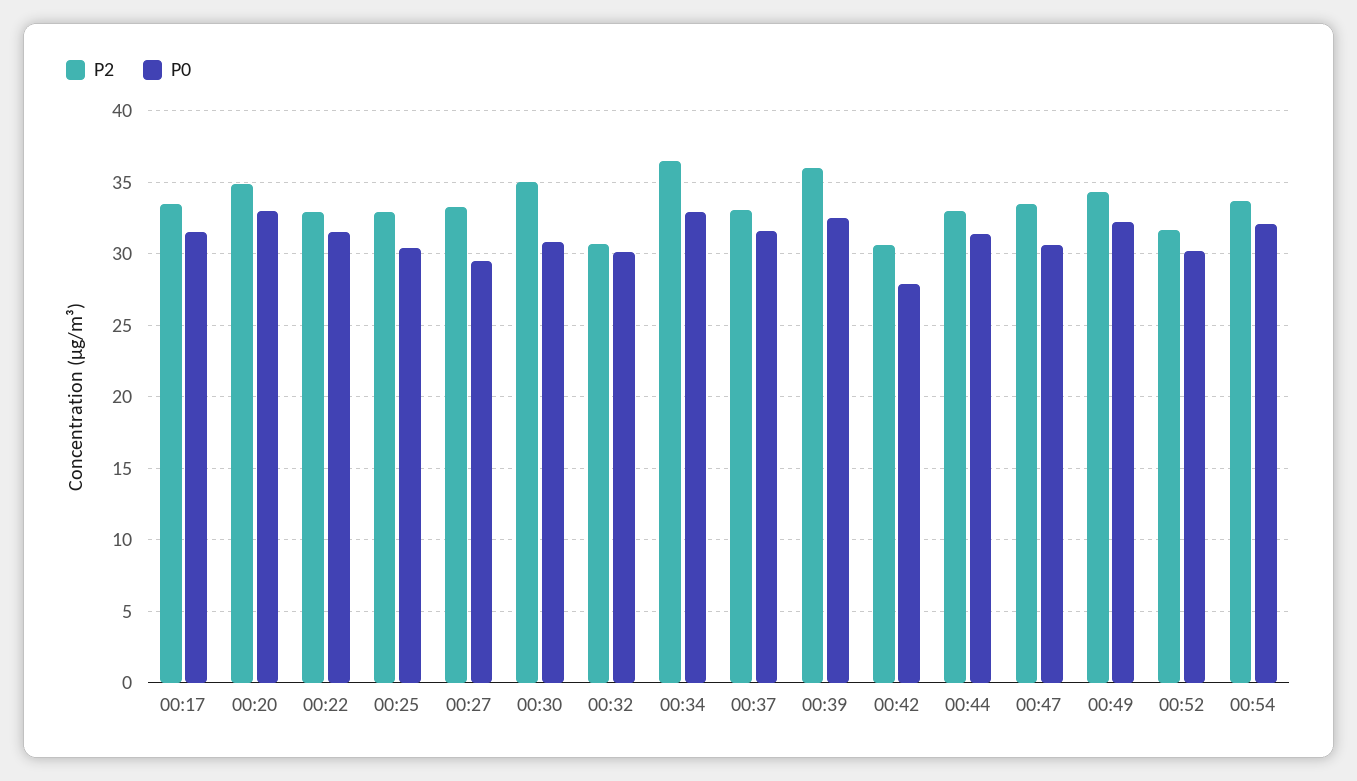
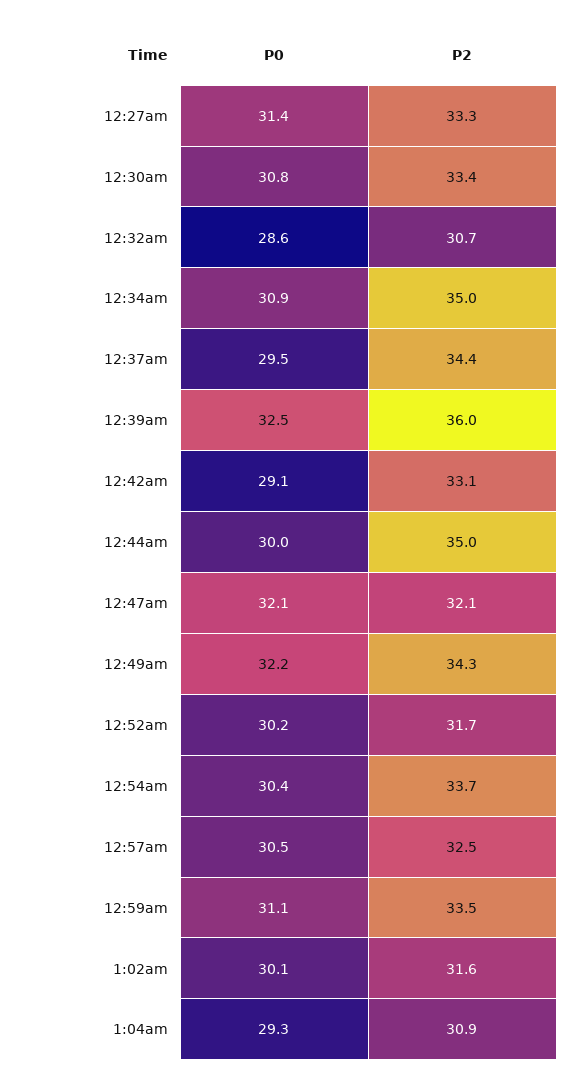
P2, 00:17: 33.5 -> none
P0, 00:17: 31.5 -> none
P2, 00:20: 35 -> none
P0, 00:20: 33 -> none
P2, 00:22: 33 -> none
P0, 00:22: 31.5 -> none
P2, 00:25: 33 -> none
P0, 00:25: 30.5 -> none
P0, 00:27: 29.5 -> 31.4
P2, 00:30: 35 -> 33.4
P0, 00:32: 30 -> 28.6
P2, 00:34: 36.5 -> 35
P0, 00:34: 33 -> 30.9
P2, 00:37: 33 -> 34.4
P0, 00:37: 31.5 -> 29.5
P2, 00:42: 30.5 -> 33.1
P0, 00:42: 28 -> 29.1
P2, 00:44: 33 -> 35
P0, 00:44: 31.5 -> 30
P2, 00:47: 33.5 -> 32.1
P0, 00:47: 30.5 -> 32.1
P0, 00:54: 32 -> 30.4
P0, 12:57am: none -> 30.5
P2, 12:57am: none -> 32.5
P0, 12:59am: none -> 31.1
P2, 12:59am: none -> 33.5
P0, 1:02am: none -> 30.1
P2, 1:02am: none -> 31.6
P0, 1:04am: none -> 29.3
P2, 1:04am: none -> 30.9

